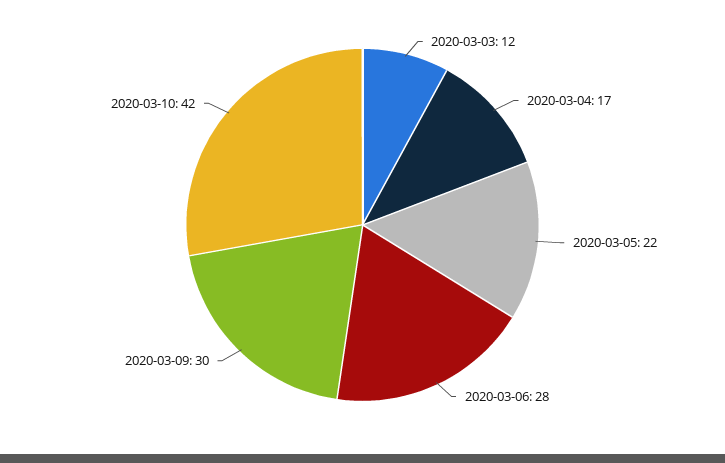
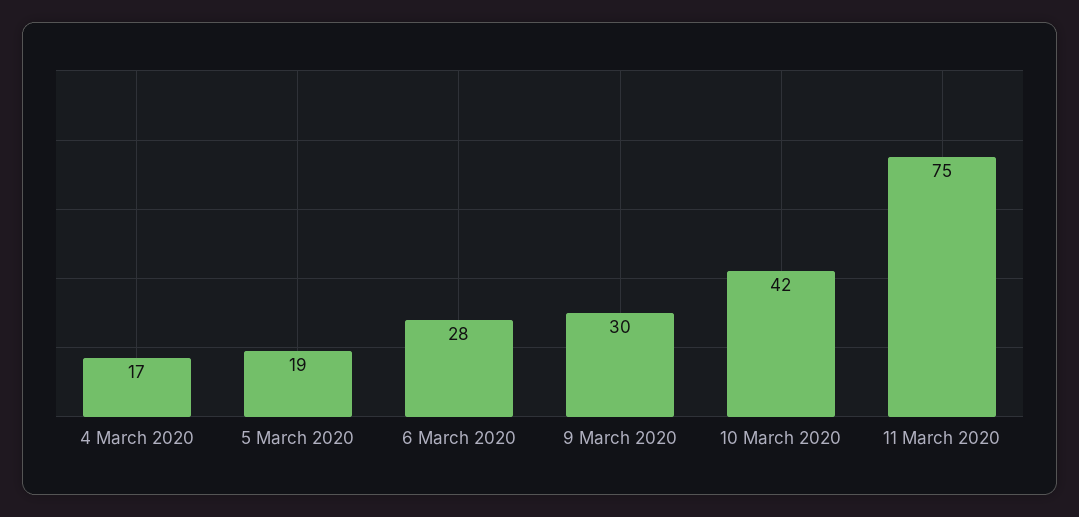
2020-03-03: 12 -> none
2020-03-05: 22 -> 19
11 March 2020: none -> 75

